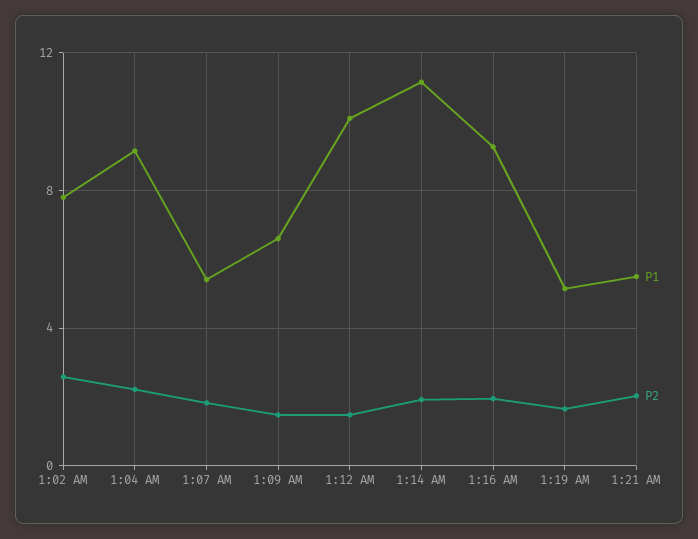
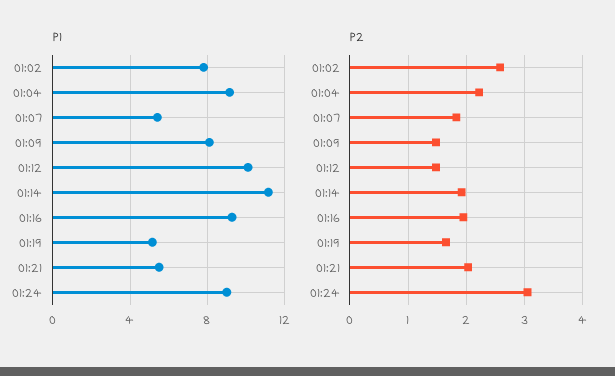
P1, 1:09 AM: 6.5 -> 8
P1, 01:24: none -> 9
P2, 01:24: none -> 3

